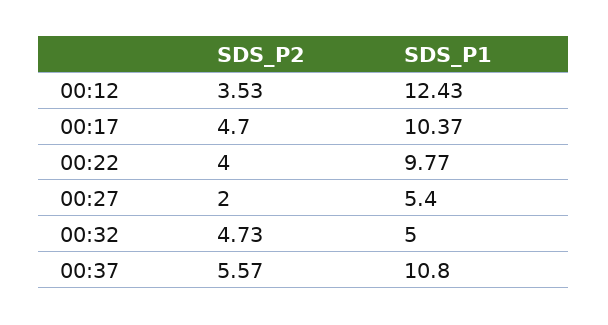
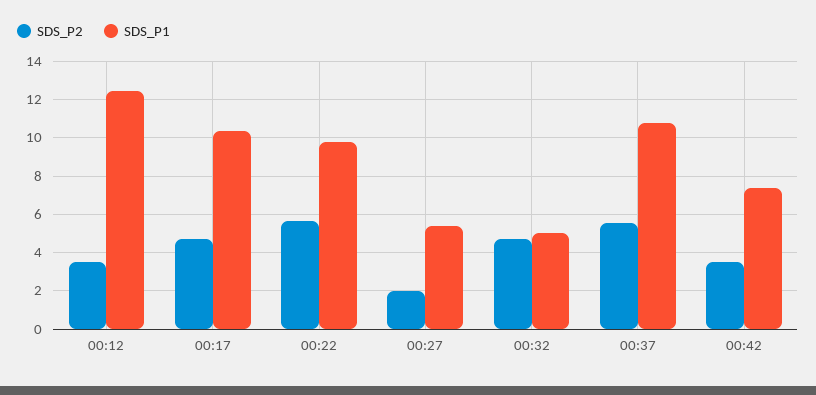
SDS_P2, 00:22: 4 -> 5.5
SDS_P2, 00:42: none -> 3.5
SDS_P1, 00:42: none -> 7.5

